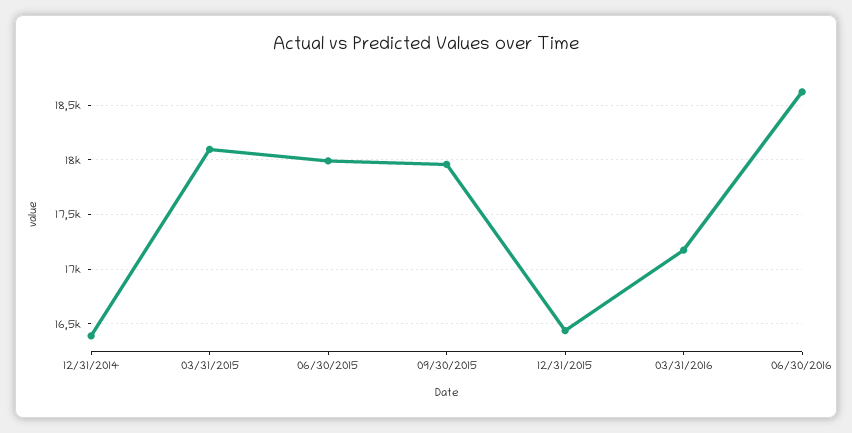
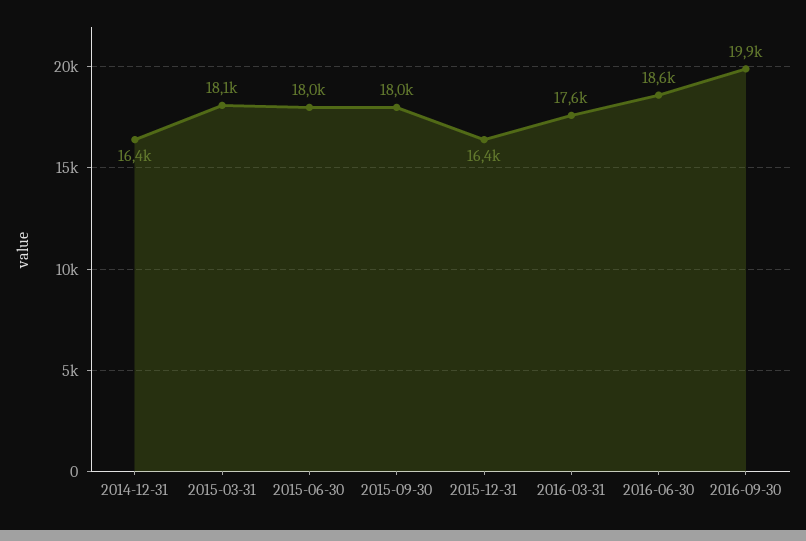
03/31/2016: 17200 -> 17600
2016-09-30: none -> 19900

